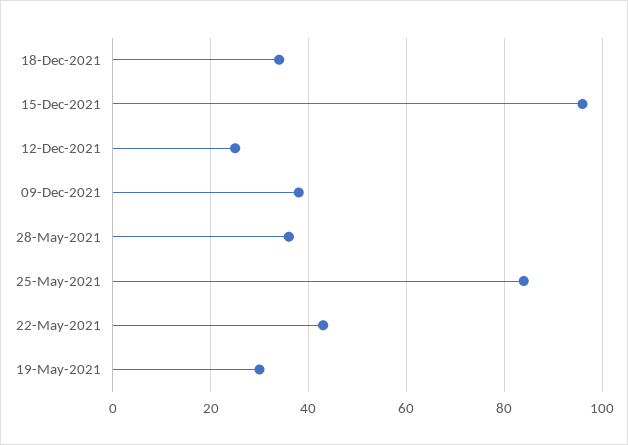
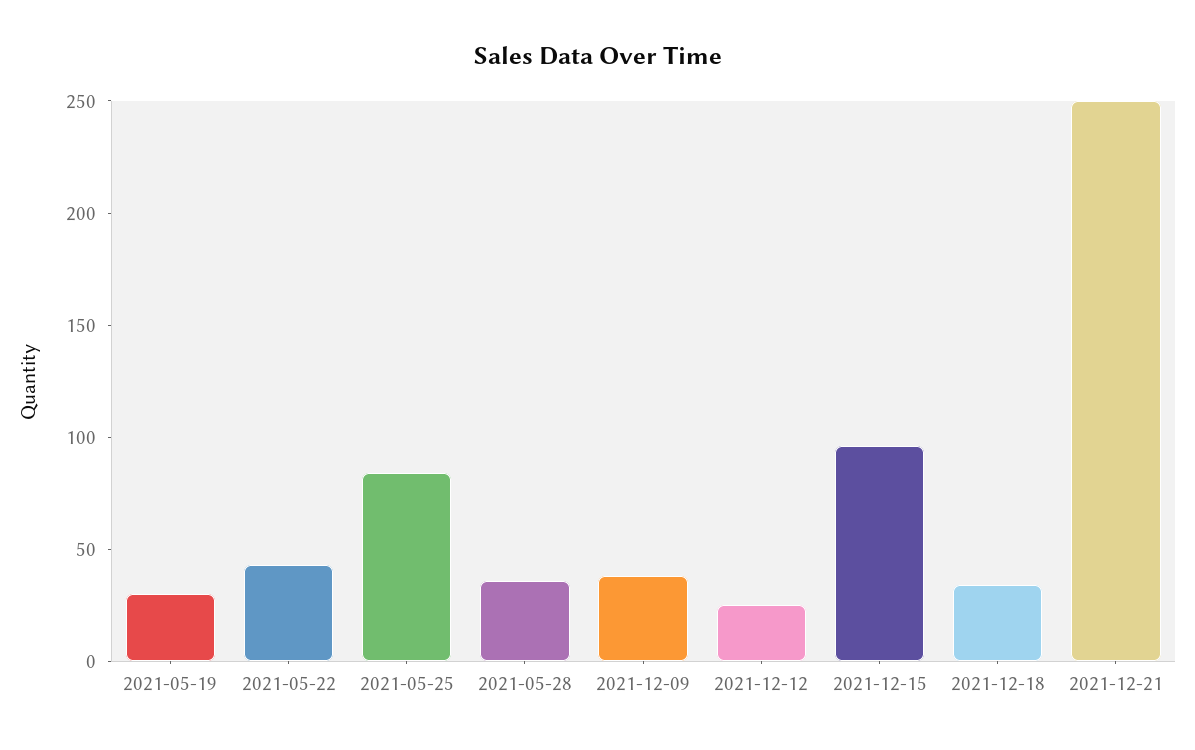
2021-12-21: none -> 250

